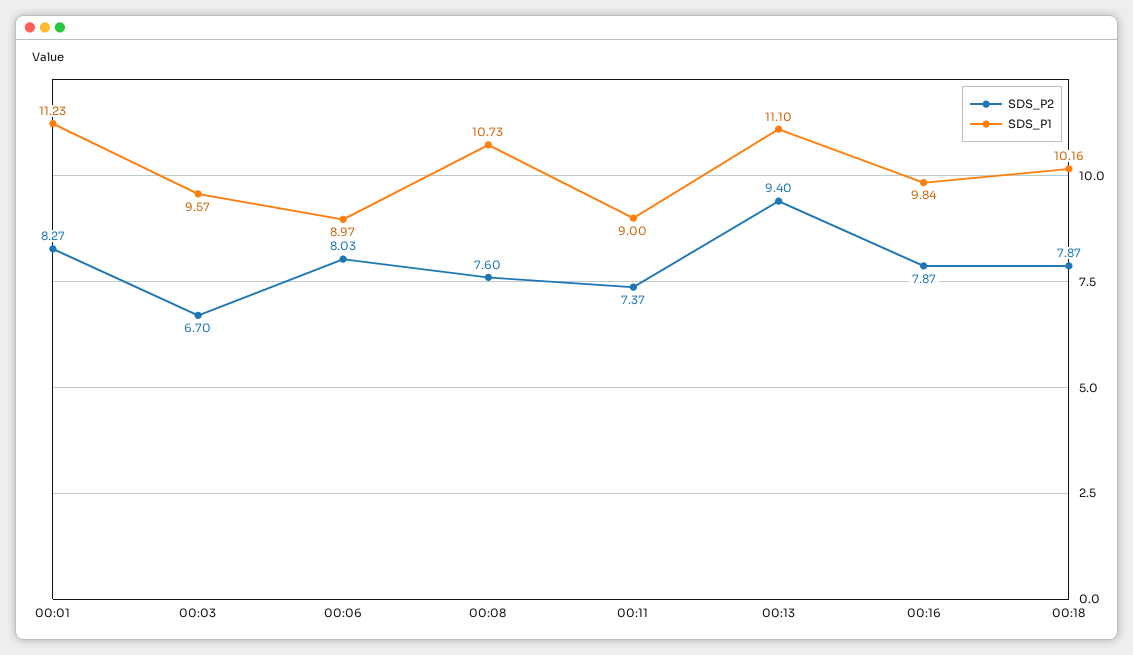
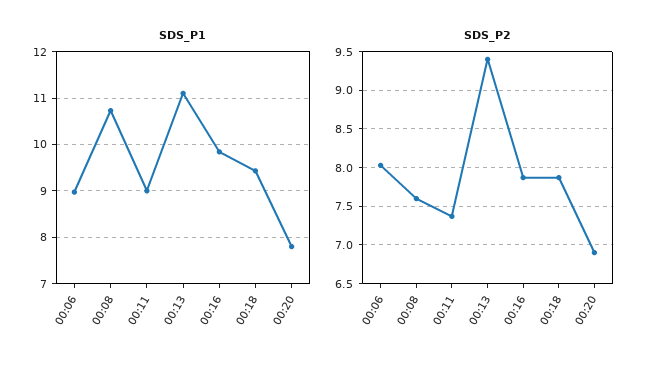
SDS_P2, 00:01: 8.27 -> none
SDS_P1, 00:01: 11.23 -> none
SDS_P2, 00:03: 6.7 -> none
SDS_P1, 00:03: 9.57 -> none
SDS_P1, 00:18: 10.16 -> 9.4
SDS_P1, 00:20: none -> 7.8
SDS_P2, 00:20: none -> 6.9

